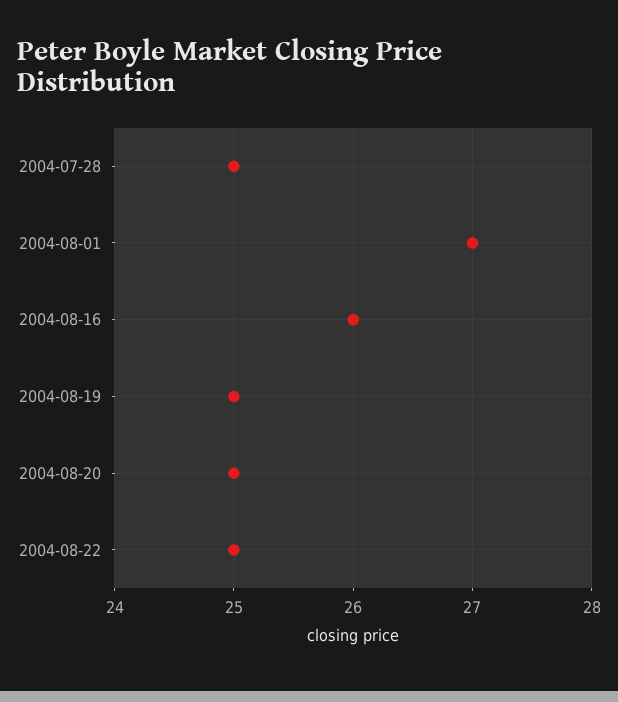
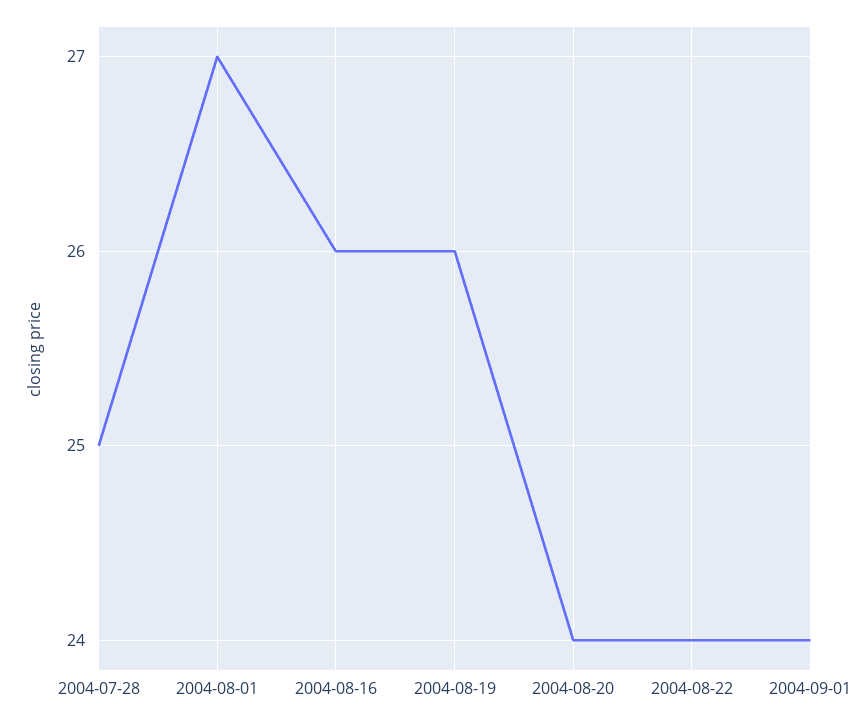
2004-08-19: 25 -> 26
2004-08-20: 25 -> 24
2004-08-22: 25 -> 24
2004-09-01: none -> 24

